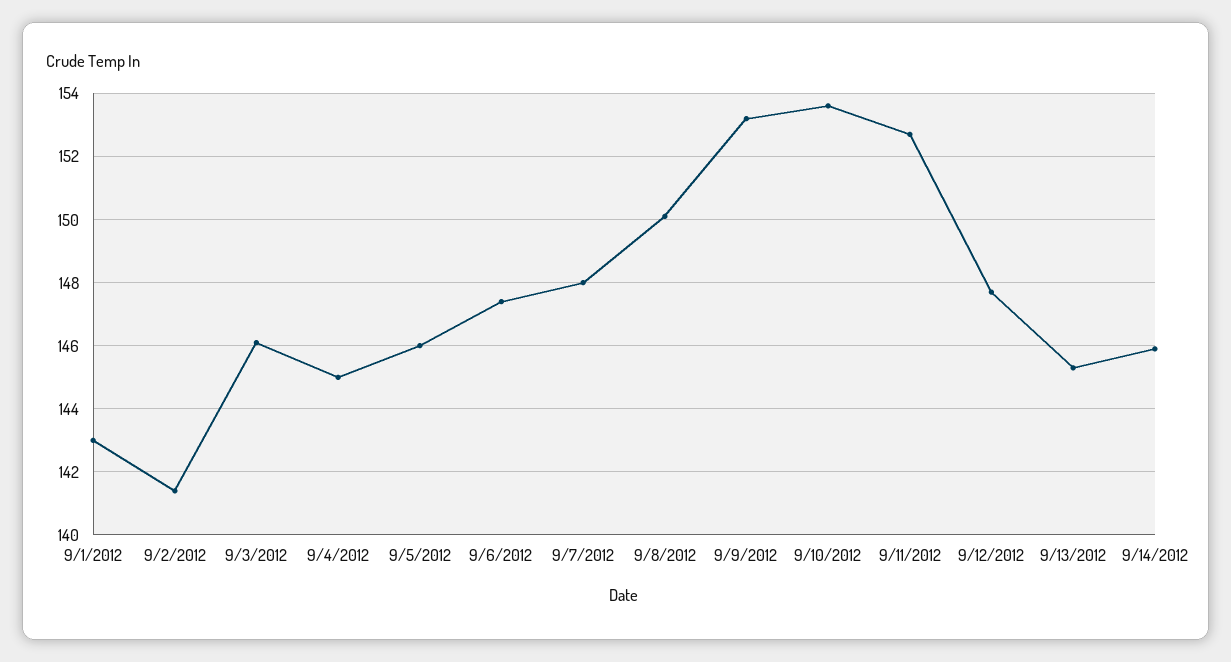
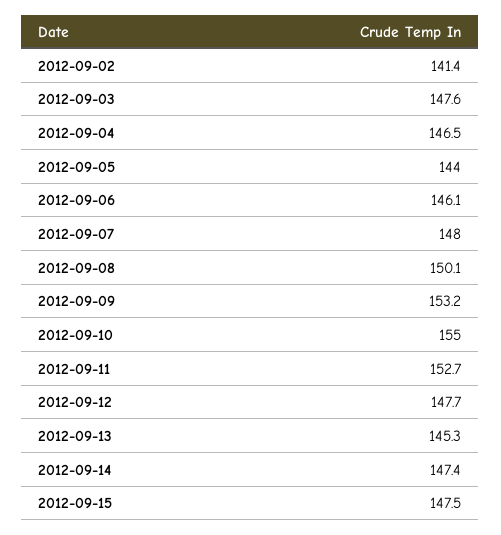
9/1/2012: 143 -> none
9/3/2012: 146 -> 147.6
9/4/2012: 145 -> 146.5
9/5/2012: 146 -> 144
9/6/2012: 147.5 -> 146.1
9/10/2012: 153.5 -> 155
9/14/2012: 146 -> 147.4
2012-09-15: none -> 147.5

